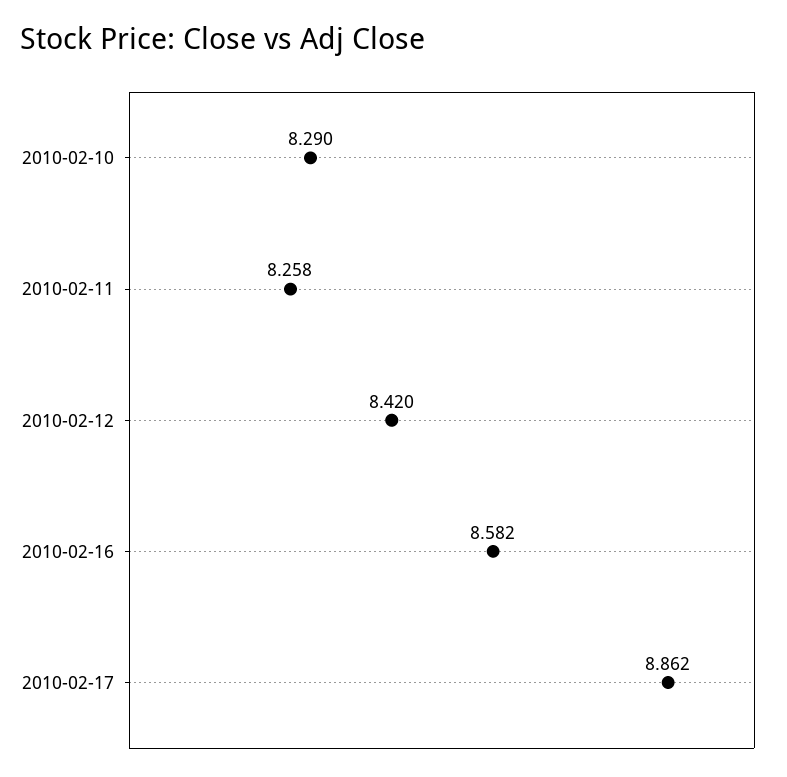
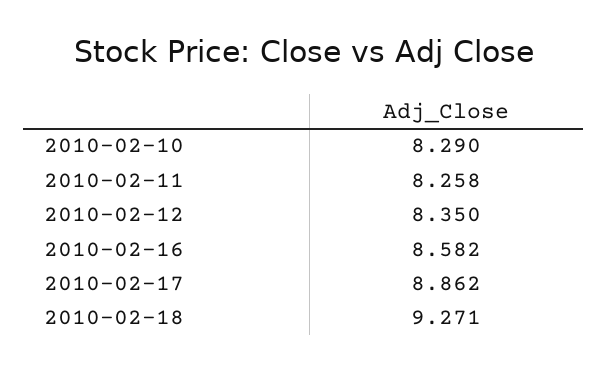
2010-02-12: 8.42 -> 8.35
2010-02-18: none -> 9.271

